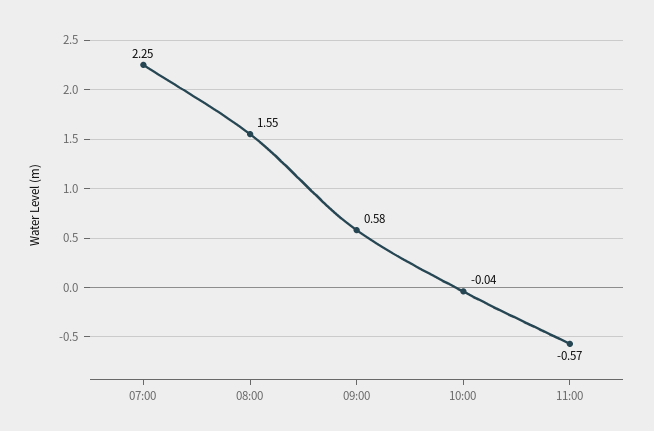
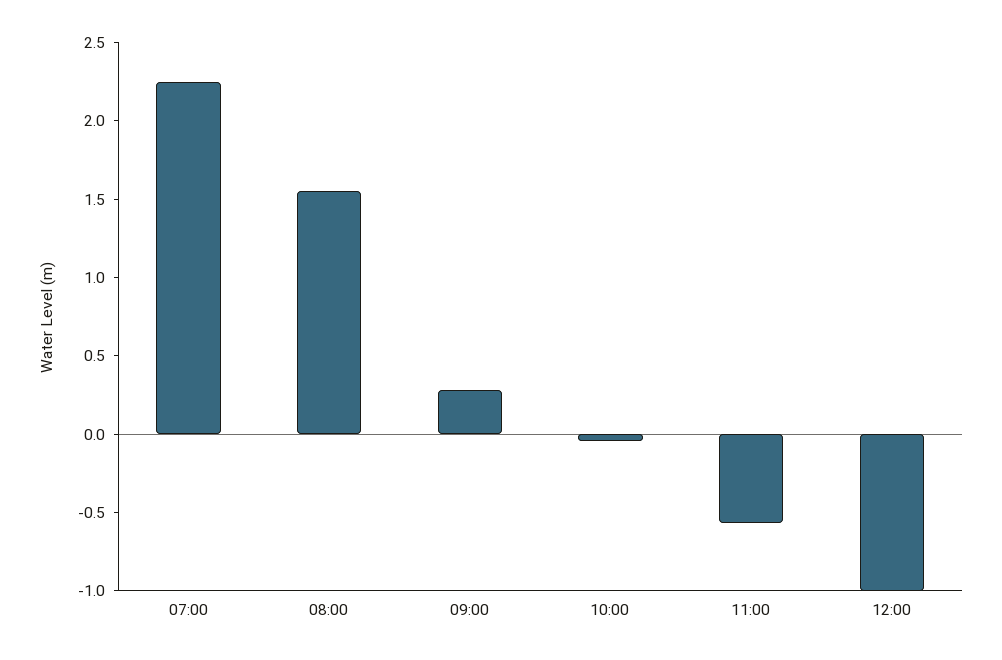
09:00: 0.58 -> 0.3
12:00: none -> -1

